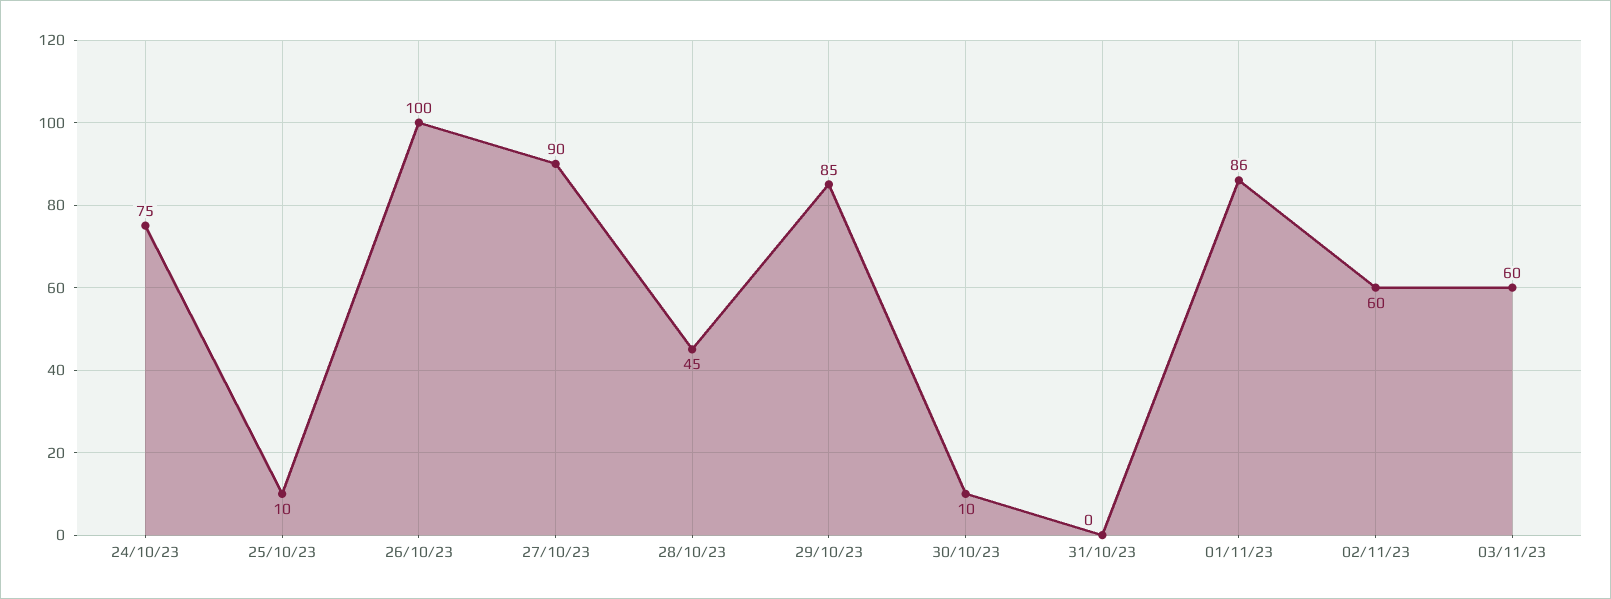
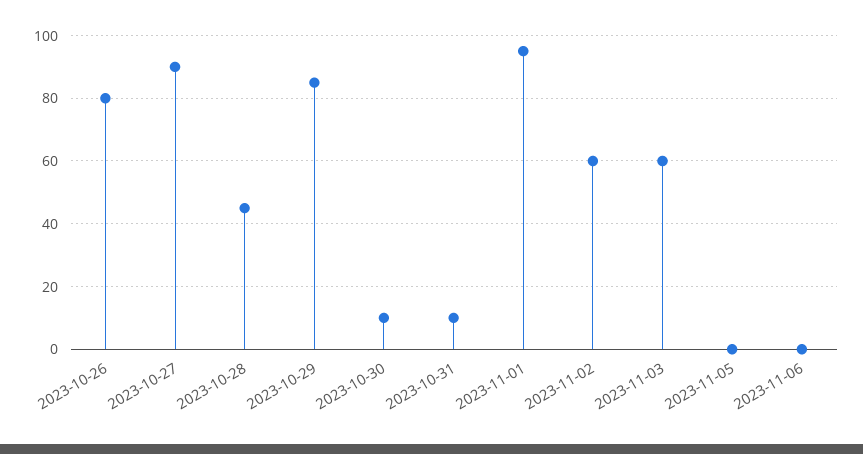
24/10/23: 75 -> none
25/10/23: 10 -> none
26/10/23: 100 -> 80
31/10/23: 0 -> 10
01/11/23: 86 -> 95
2023-11-05: none -> 0
2023-11-06: none -> 0

